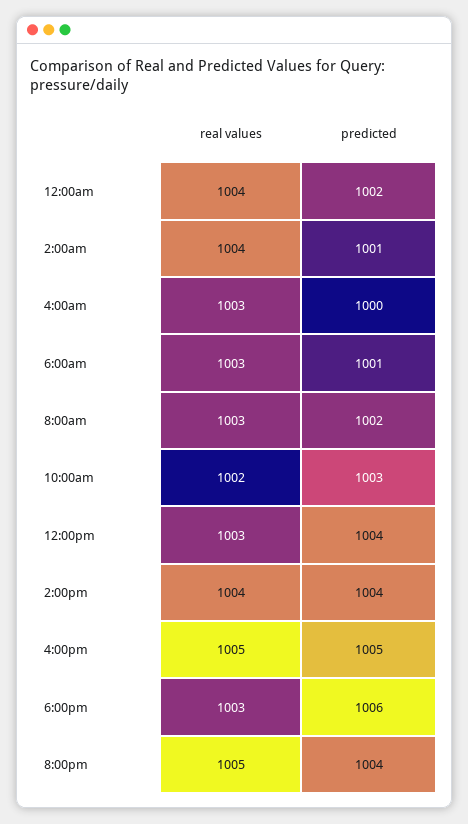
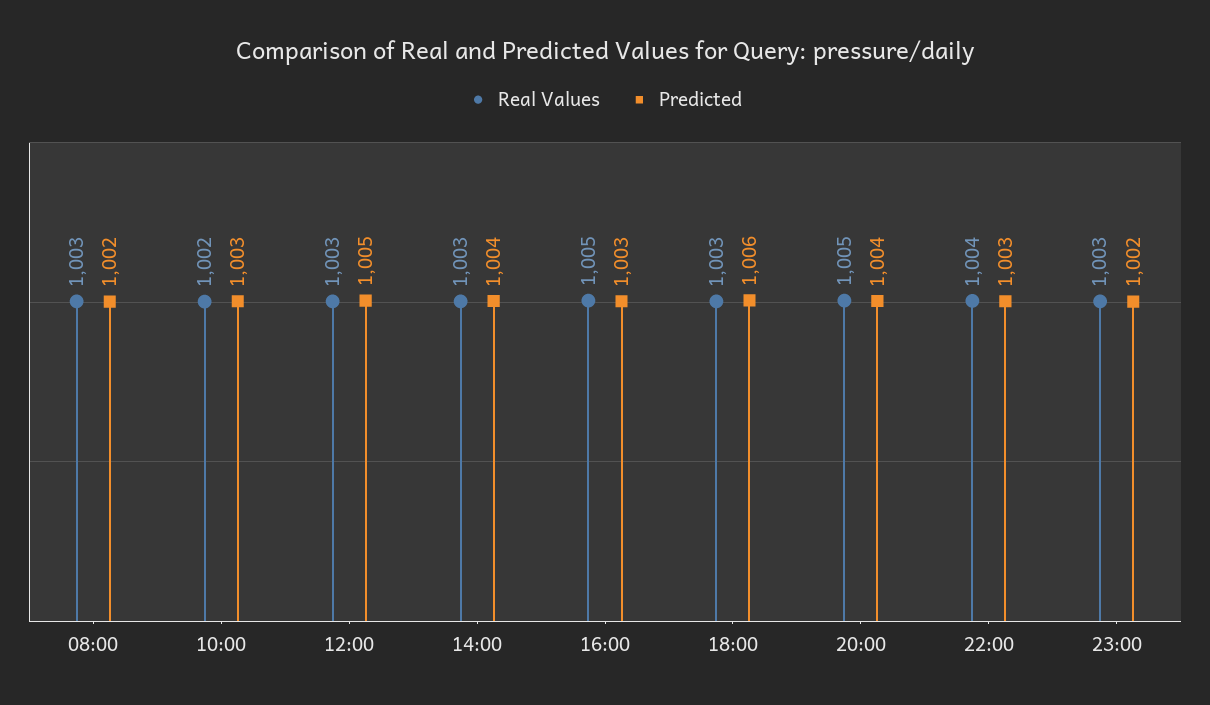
real values, 12:00am: 1004 -> none
predicted, 12:00am: 1002 -> none
real values, 2:00am: 1004 -> none
predicted, 2:00am: 1001 -> none
real values, 4:00am: 1003 -> none
predicted, 4:00am: 1000 -> none
real values, 6:00am: 1003 -> none
predicted, 6:00am: 1001 -> none
predicted, 12:00pm: 1004 -> 1005
real values, 2:00pm: 1004 -> 1003
predicted, 4:00pm: 1005 -> 1003
real values, 22:00: none -> 1004
predicted, 22:00: none -> 1003
real values, 23:00: none -> 1003
predicted, 23:00: none -> 1002

